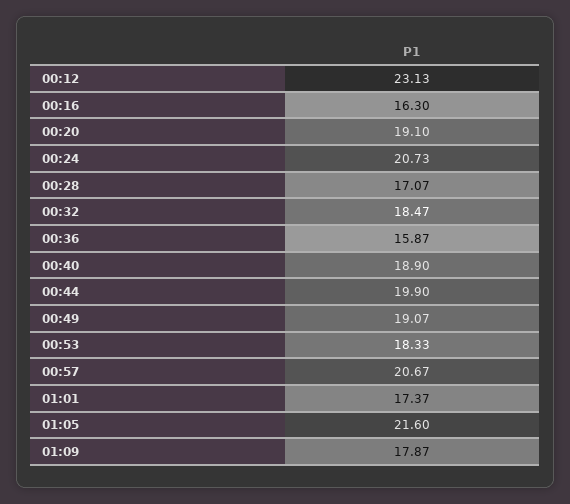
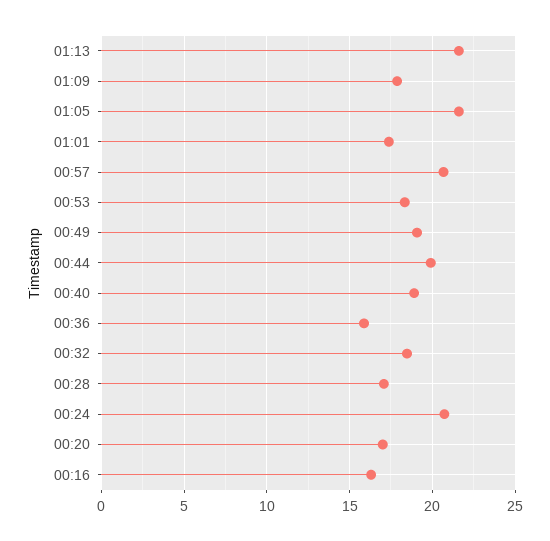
00:12: 23.13 -> none
00:20: 19.1 -> 17
01:13: none -> 21.5

